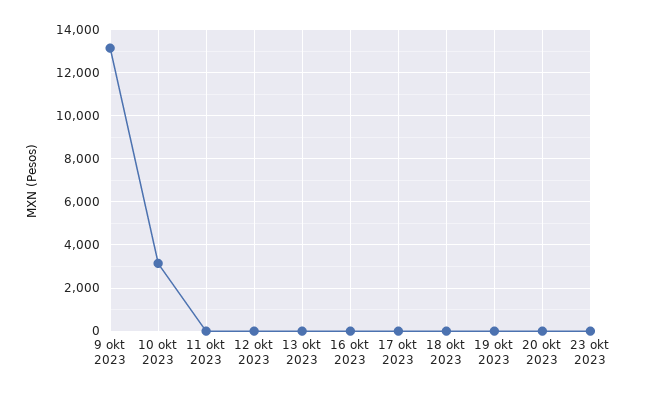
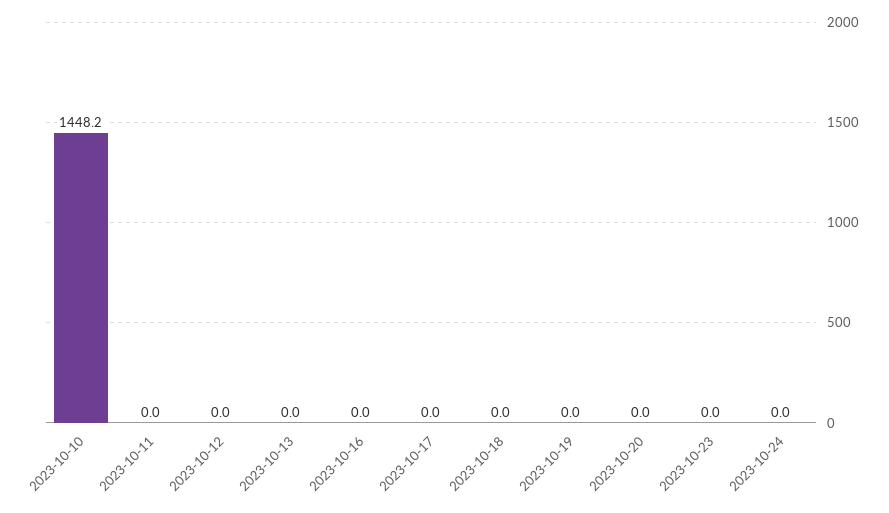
9 okt 2023: 13000 -> none
10 okt 2023: 3000 -> 1448.2
2023-10-24: none -> 0

